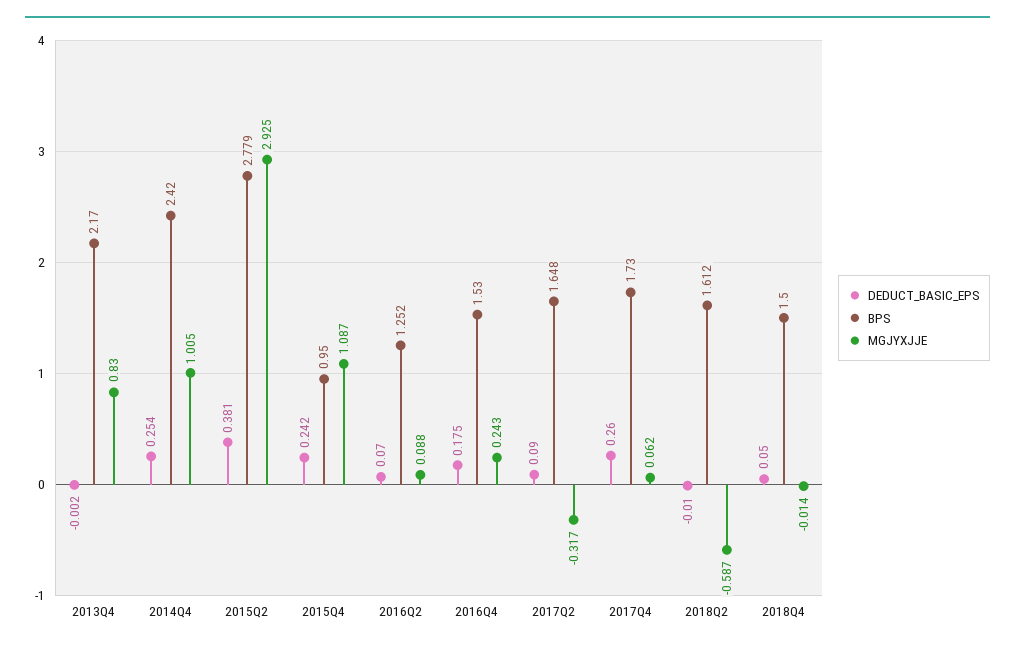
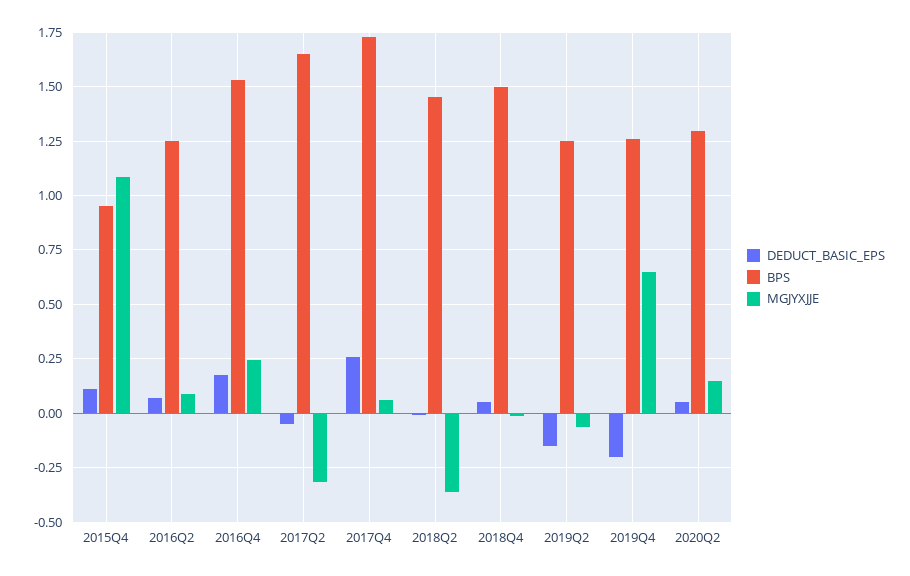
DEDUCT_BASIC_EPS, 2013Q4: -0.002 -> none
BPS, 2013Q4: 2.17 -> none
MGJYXJJE, 2013Q4: 0.83 -> none
DEDUCT_BASIC_EPS, 2014Q4: 0.254 -> none
BPS, 2014Q4: 2.42 -> none
MGJYXJJE, 2014Q4: 1.005 -> none
DEDUCT_BASIC_EPS, 2015Q2: 0.381 -> none
BPS, 2015Q2: 2.779 -> none
MGJYXJJE, 2015Q2: 2.925 -> none
DEDUCT_BASIC_EPS, 2015Q4: 0.242 -> 0.1
DEDUCT_BASIC_EPS, 2017Q2: 0.09 -> -0.05
BPS, 2018Q2: 1.612 -> 1.45
MGJYXJJE, 2018Q2: -0.587 -> -0.35
DEDUCT_BASIC_EPS, 2019Q2: none -> -0.15
BPS, 2019Q2: none -> 1.25
MGJYXJJE, 2019Q2: none -> -0.05
DEDUCT_BASIC_EPS, 2019Q4: none -> -0.2
BPS, 2019Q4: none -> 1.25
MGJYXJJE, 2019Q4: none -> 0.65
DEDUCT_BASIC_EPS, 2020Q2: none -> 0.05
BPS, 2020Q2: none -> 1.3
MGJYXJJE, 2020Q2: none -> 0.15

